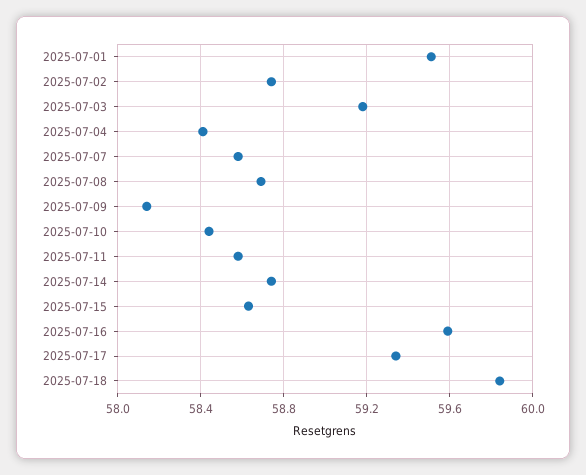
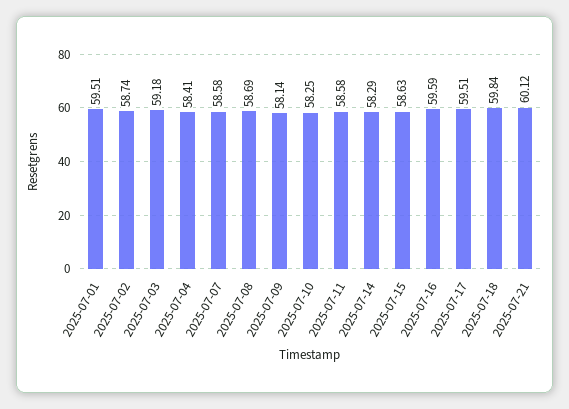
2025-07-10: 58.45 -> 58.25
2025-07-14: 58.75 -> 58.29
2025-07-17: 59.35 -> 59.51
2025-07-21: none -> 60.12

